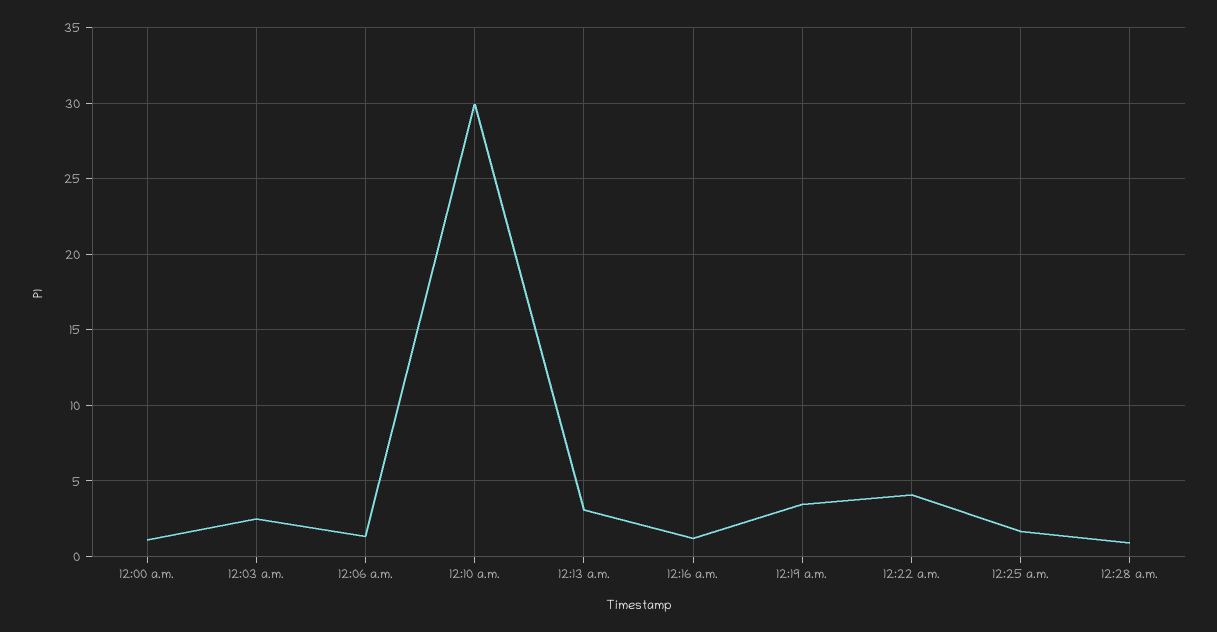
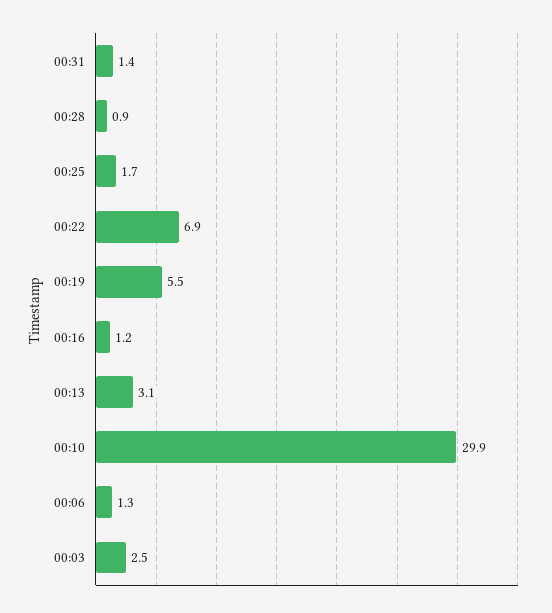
12:00 a.m.: 1 -> none
12:19 a.m.: 3.5 -> 5.5
12:22 a.m.: 4 -> 6.9
00:31: none -> 1.4

